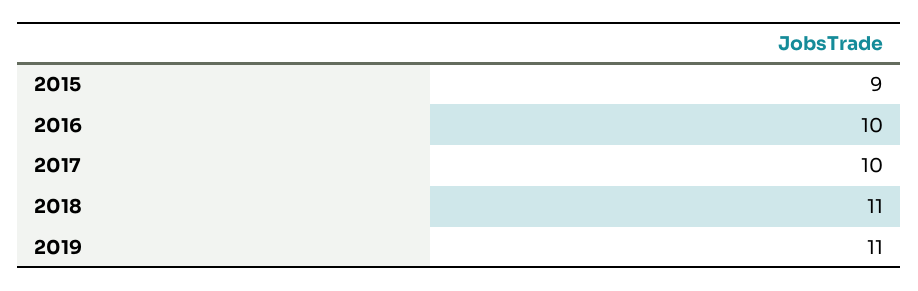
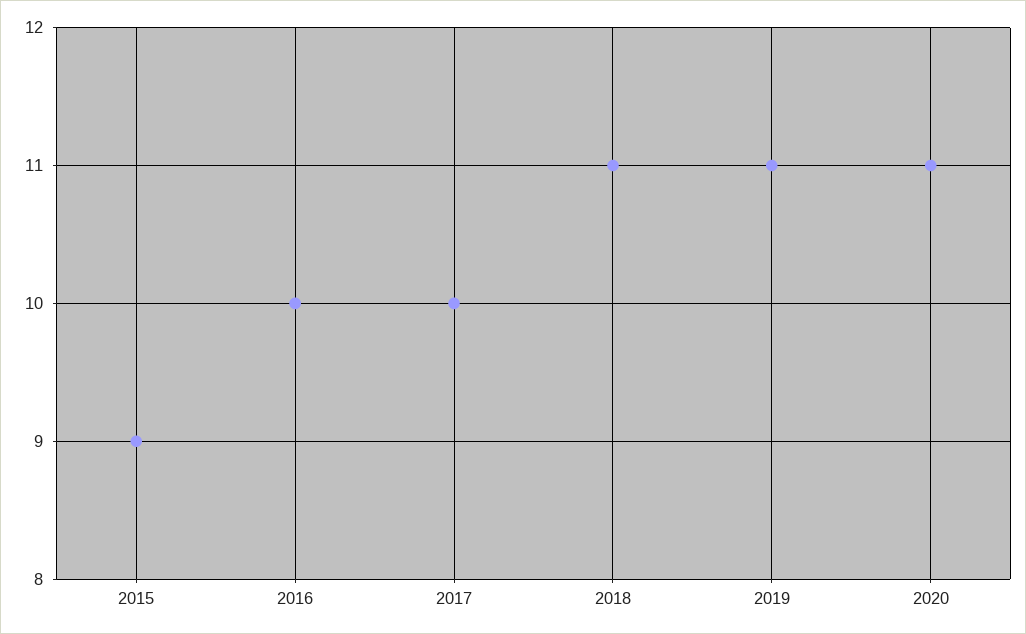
2020: none -> 11

